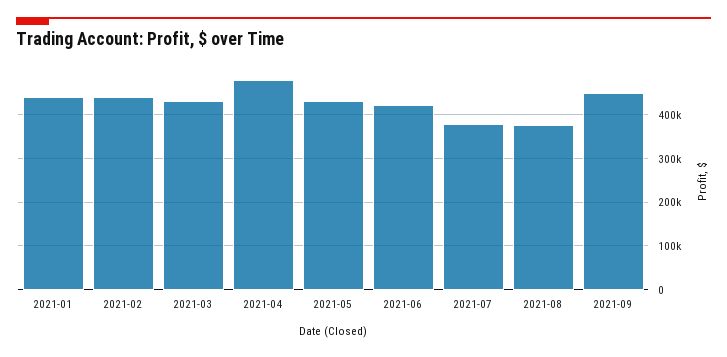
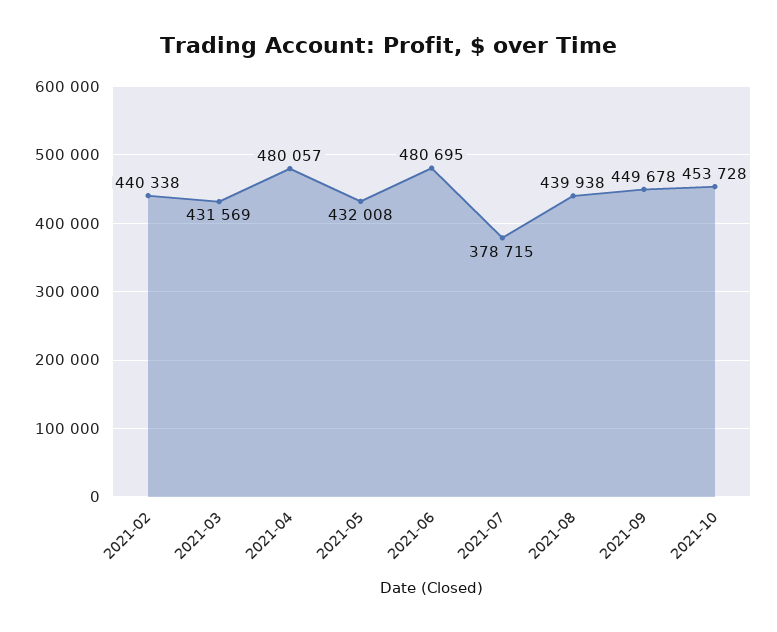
2021-01: 440000 -> none
2021-06: 420000 -> 480695
2021-08: 380000 -> 439938
2021-10: none -> 453728

